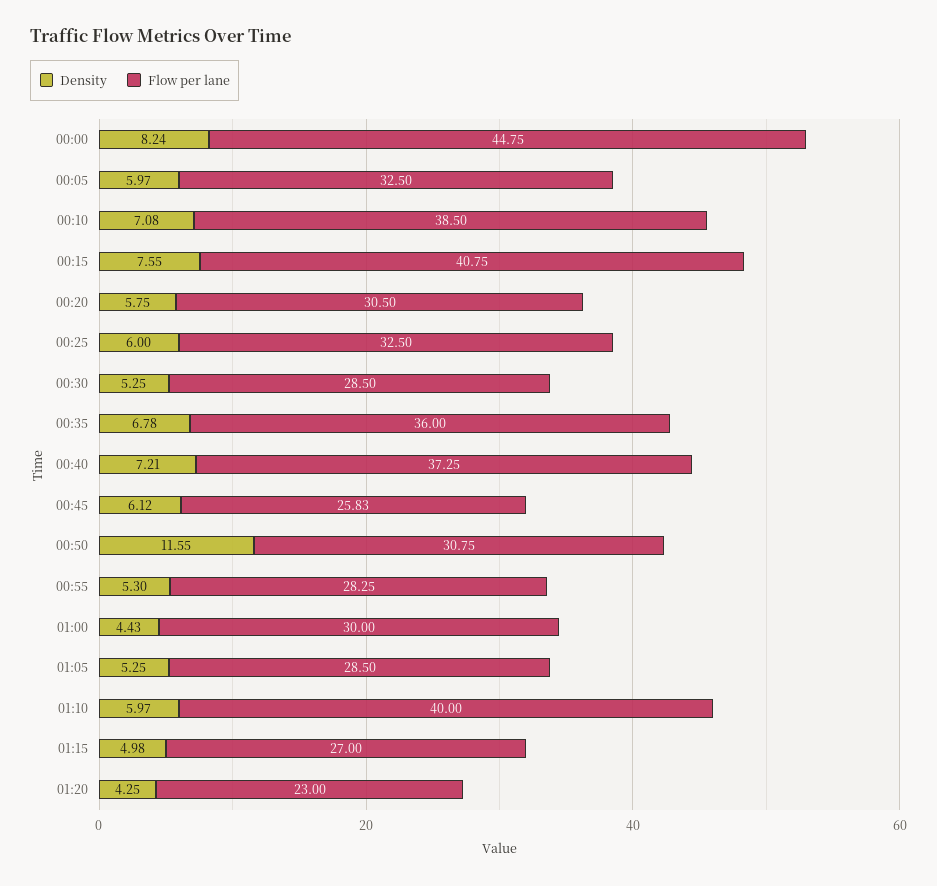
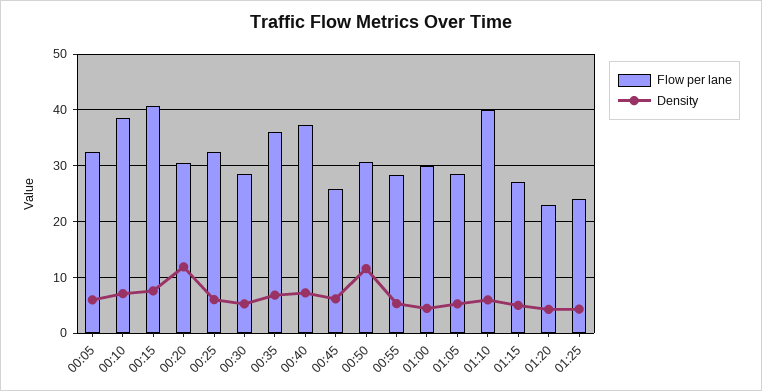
Density, 00:00: 8.24 -> none
Flow per lane, 00:00: 44.75 -> none
Density, 00:20: 5.75 -> 12
Flow per lane, 01:25: none -> 24
Density, 01:25: none -> 4

